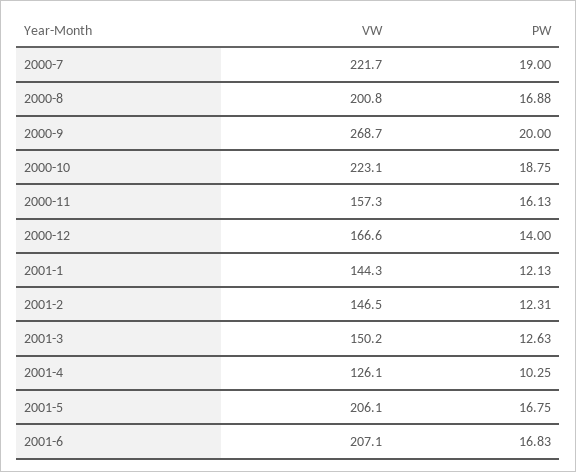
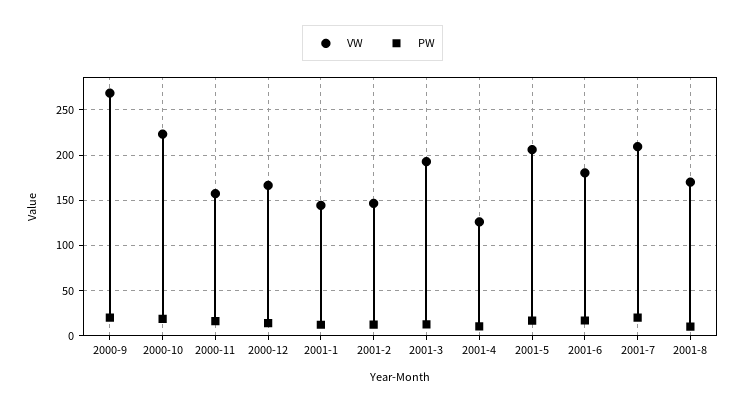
VW, 2000-7: 221.7 -> none
PW, 2000-7: 19 -> none
VW, 2000-8: 200.8 -> none
PW, 2000-8: 16.88 -> none
VW, 2001-3: 150.2 -> 190
VW, 2001-6: 207.1 -> 180
VW, 2001-7: none -> 210
PW, 2001-7: none -> 20
VW, 2001-8: none -> 170
PW, 2001-8: none -> 10

